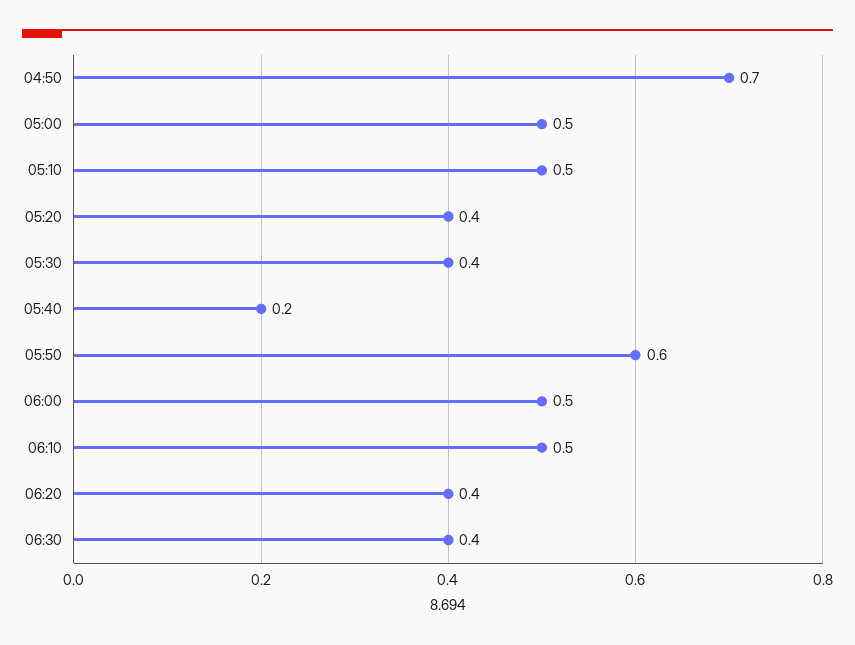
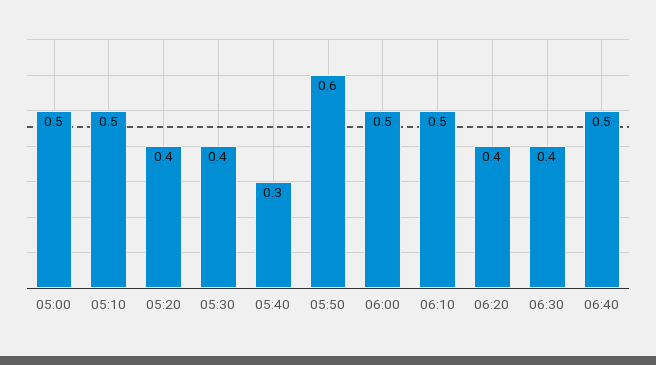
04:50: 0.7 -> none
05:40: 0.2 -> 0.3
06:40: none -> 0.5

